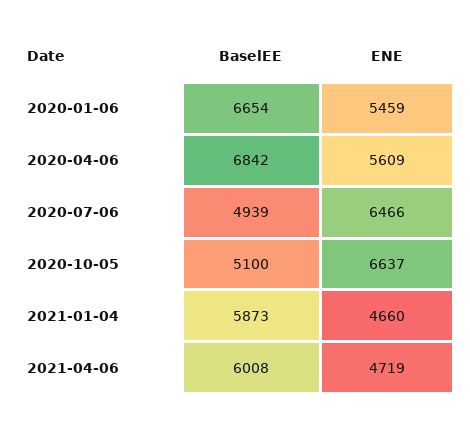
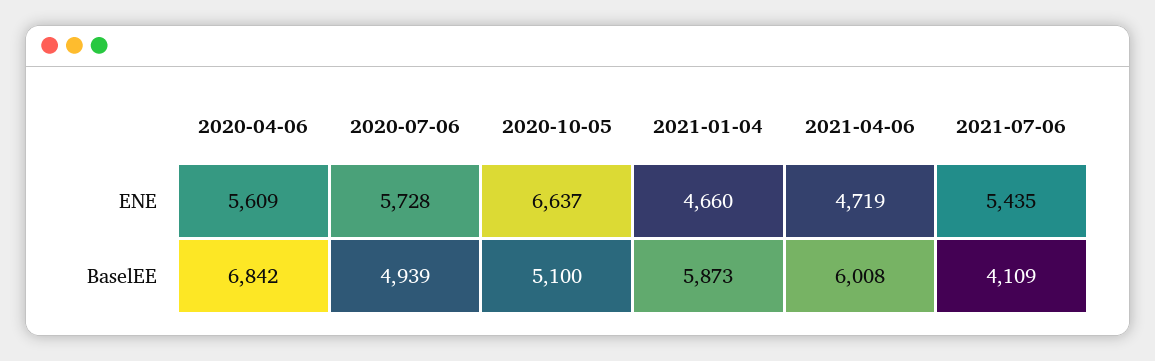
BaselEE, 2020-01-06: 6654 -> none
ENE, 2020-01-06: 5459 -> none
ENE, 2020-07-06: 6466 -> 5728
ENE, 2021-07-06: none -> 5435
BaselEE, 2021-07-06: none -> 4109

